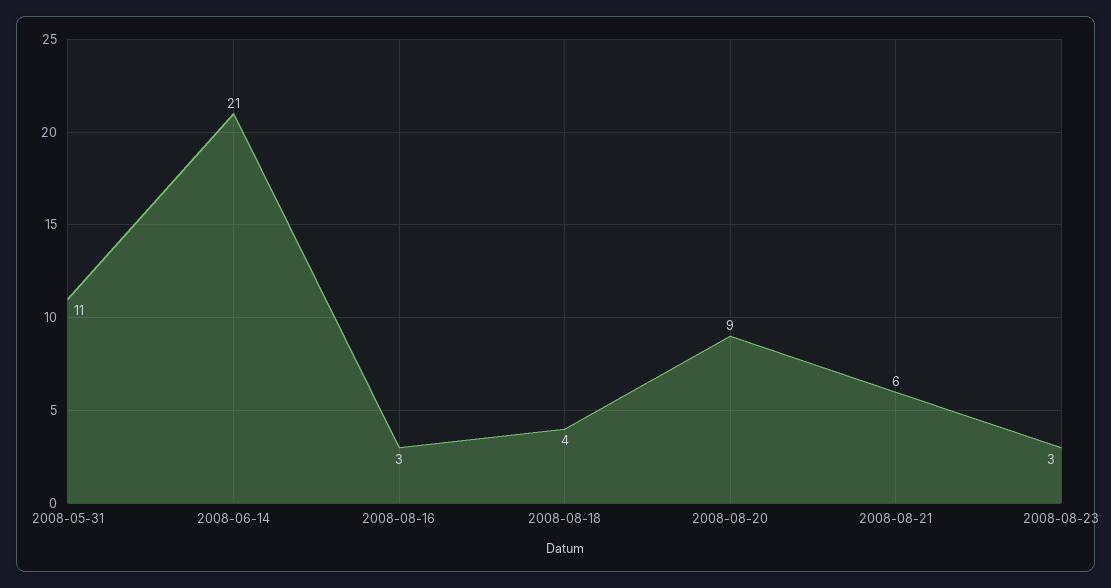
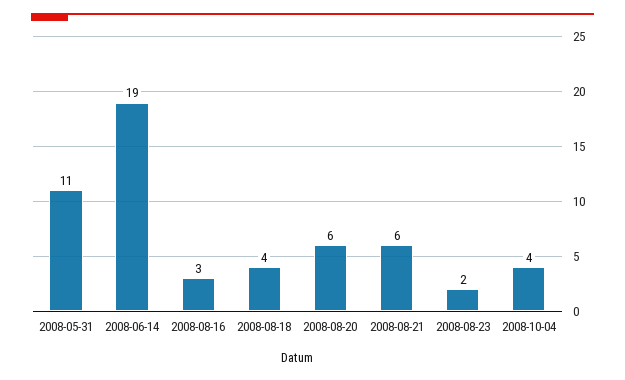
2008-06-14: 21 -> 19
2008-08-20: 9 -> 6
2008-08-23: 3 -> 2
2008-10-04: none -> 4

